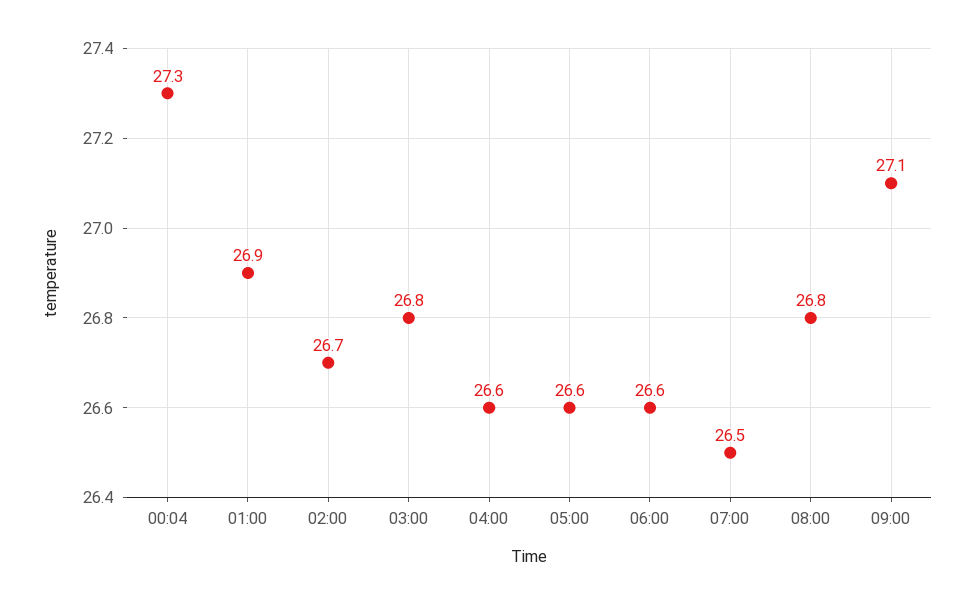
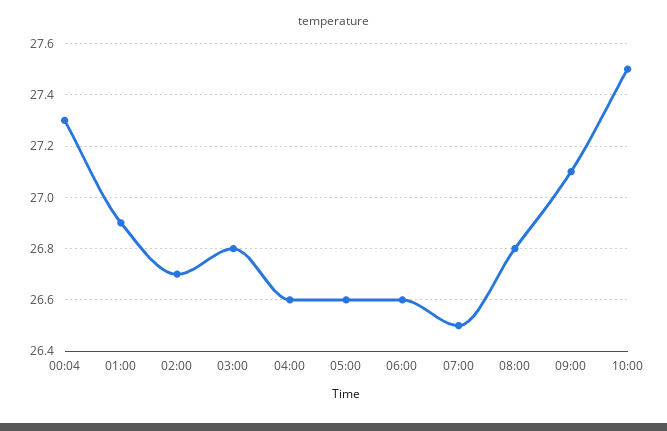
10:00: none -> 27.5

